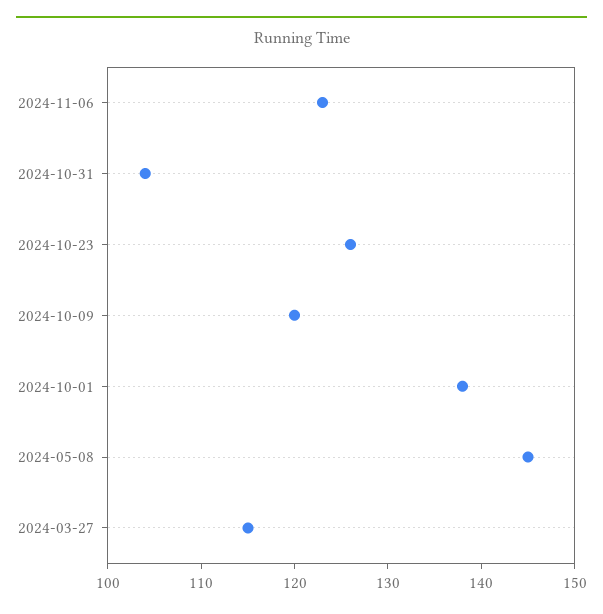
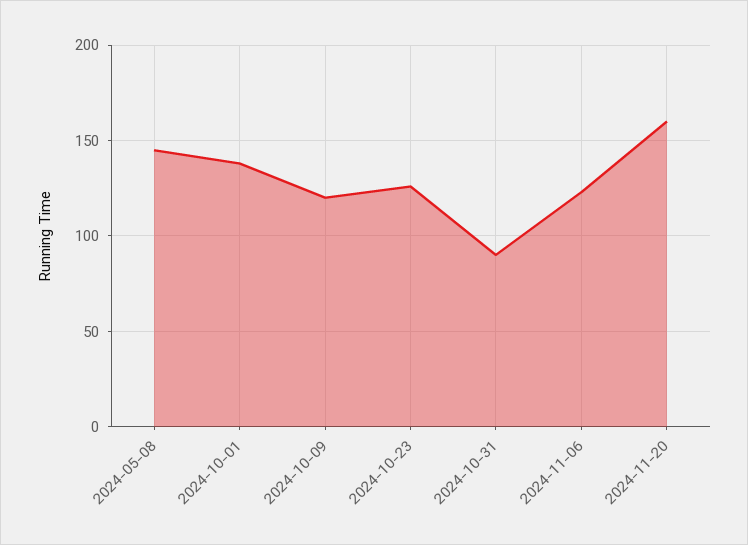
2024-10-31: 104 -> 90
2024-03-27: 115 -> none
2024-11-20: none -> 160

